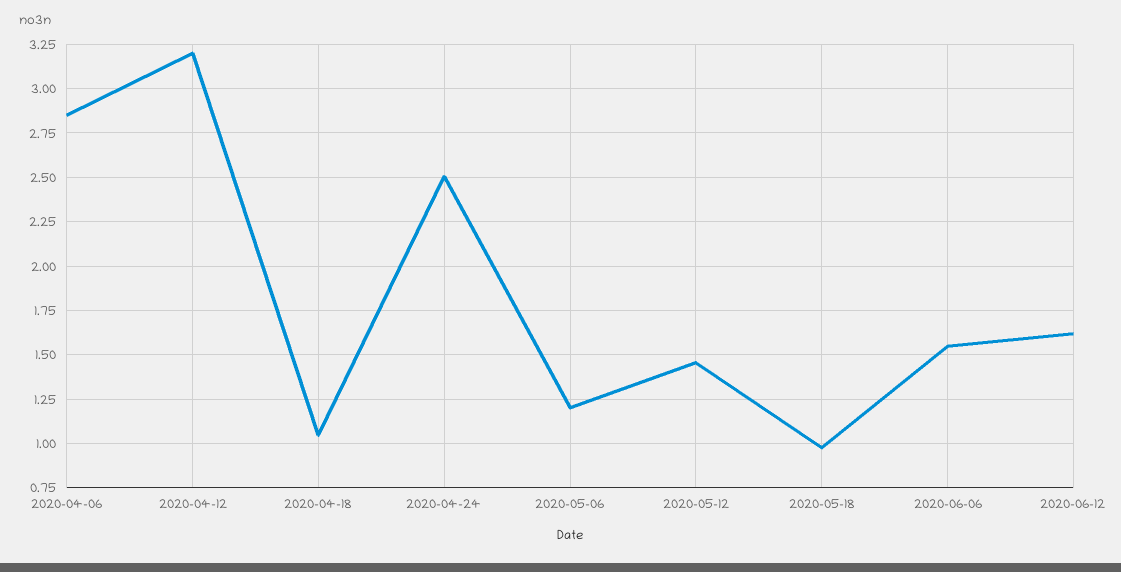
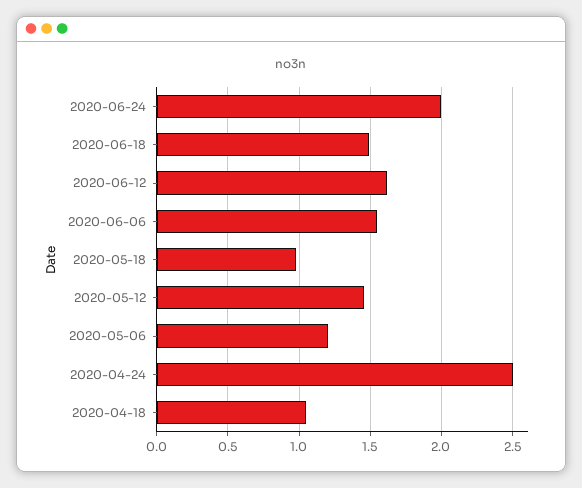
2020-04-06: 2.85 -> none
2020-04-12: 3.2 -> none
2020-06-24: none -> 2
2020-06-18: none -> 1.5

